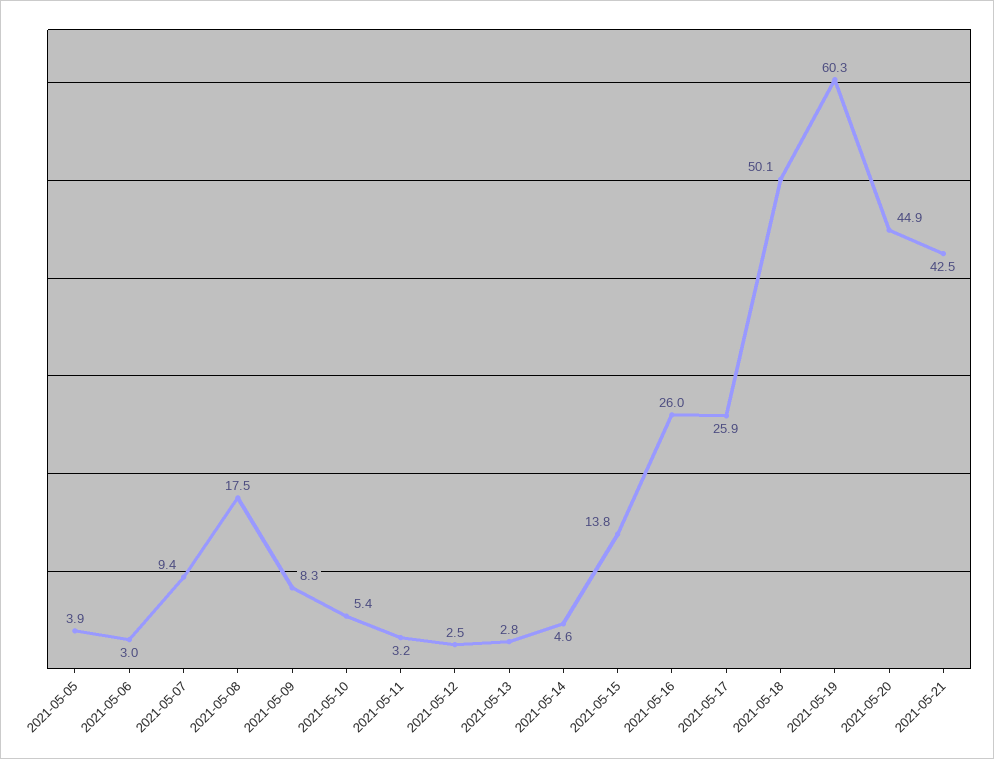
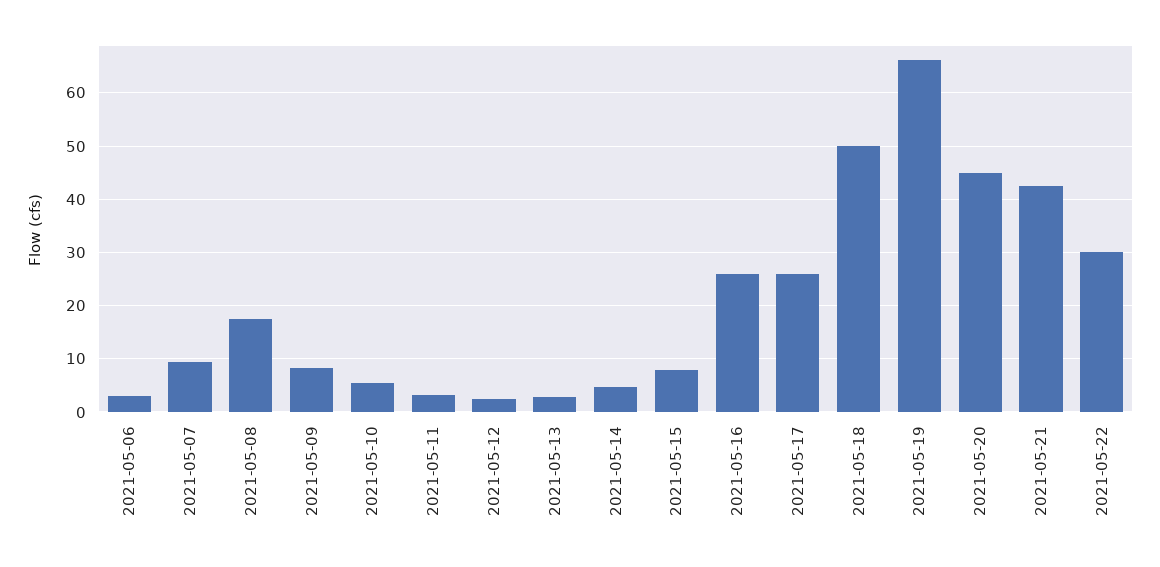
2021-05-05: 3.9 -> none
2021-05-15: 13.8 -> 8
2021-05-19: 60.3 -> 66
2021-05-22: none -> 30

